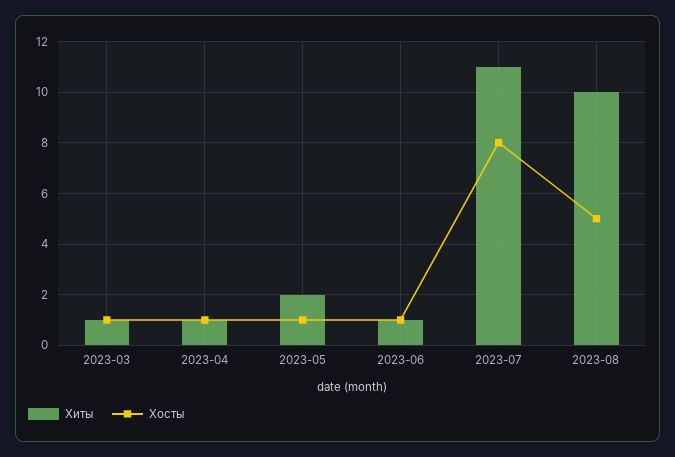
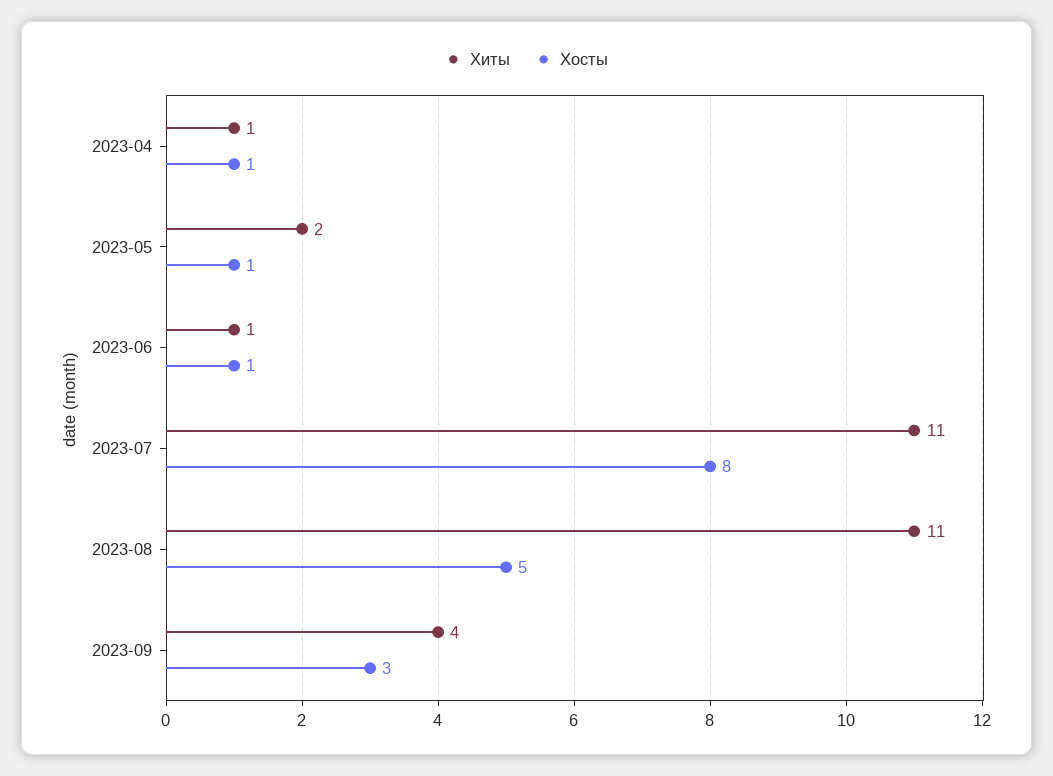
Хиты, 2023-03: 1 -> none
Хосты, 2023-03: 1 -> none
Хиты, 2023-08: 10 -> 11
Хиты, 2023-09: none -> 4
Хосты, 2023-09: none -> 3

